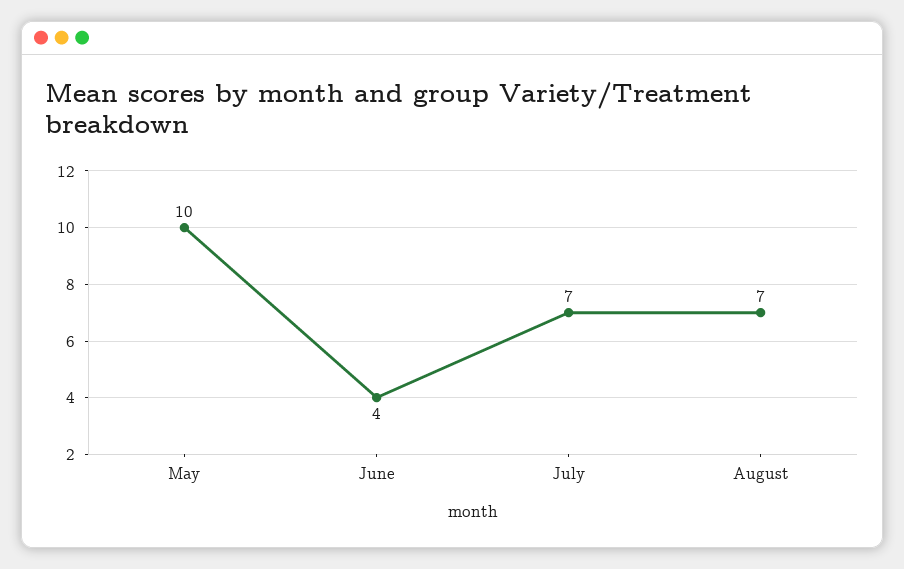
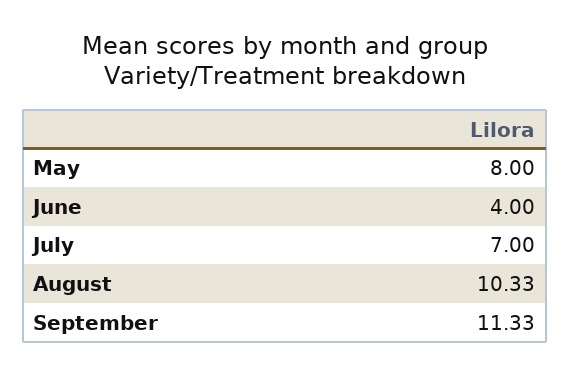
May: 10 -> 8
August: 7 -> 10.33
September: none -> 11.33

